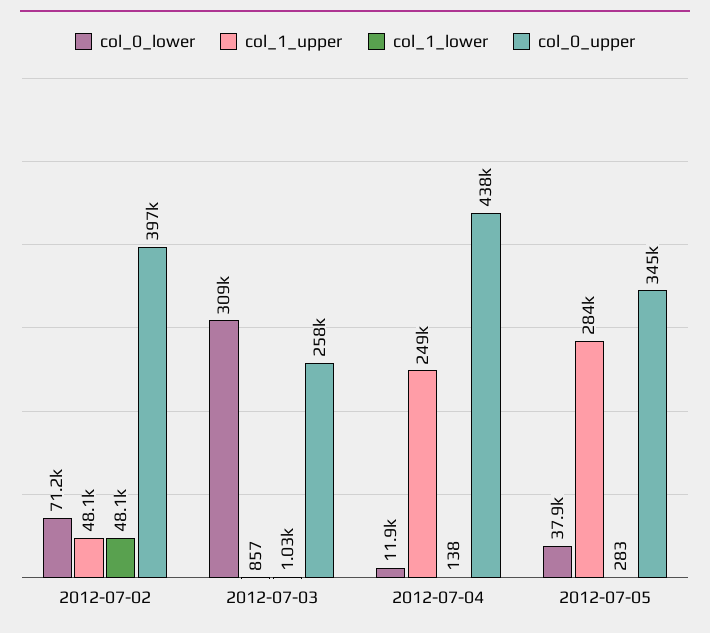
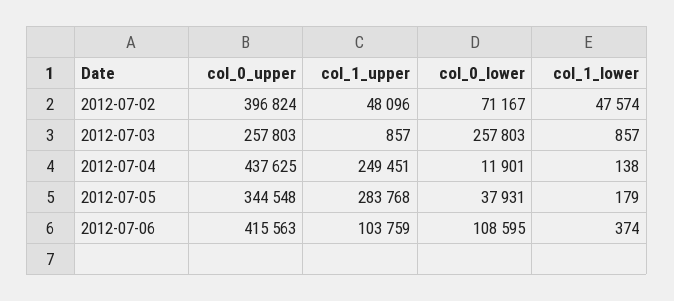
col_1_lower, 2012-07-02: 48100 -> 47574
col_0_lower, 2012-07-03: 309000 -> 257803
col_1_lower, 2012-07-03: 1030 -> 857
col_1_lower, 2012-07-05: 283 -> 179
col_0_upper, 2012-07-06: none -> 415563
col_1_upper, 2012-07-06: none -> 103759
col_0_lower, 2012-07-06: none -> 108595
col_1_lower, 2012-07-06: none -> 374

